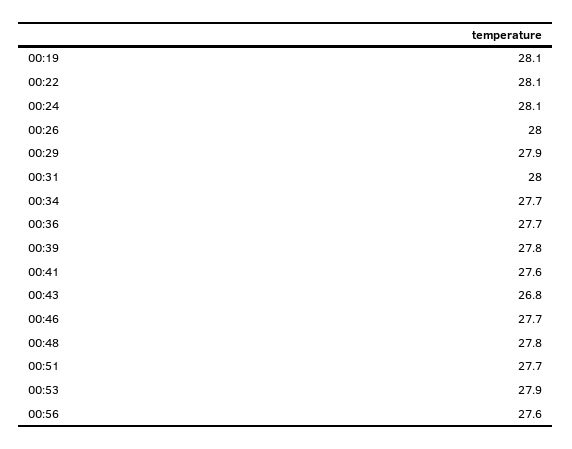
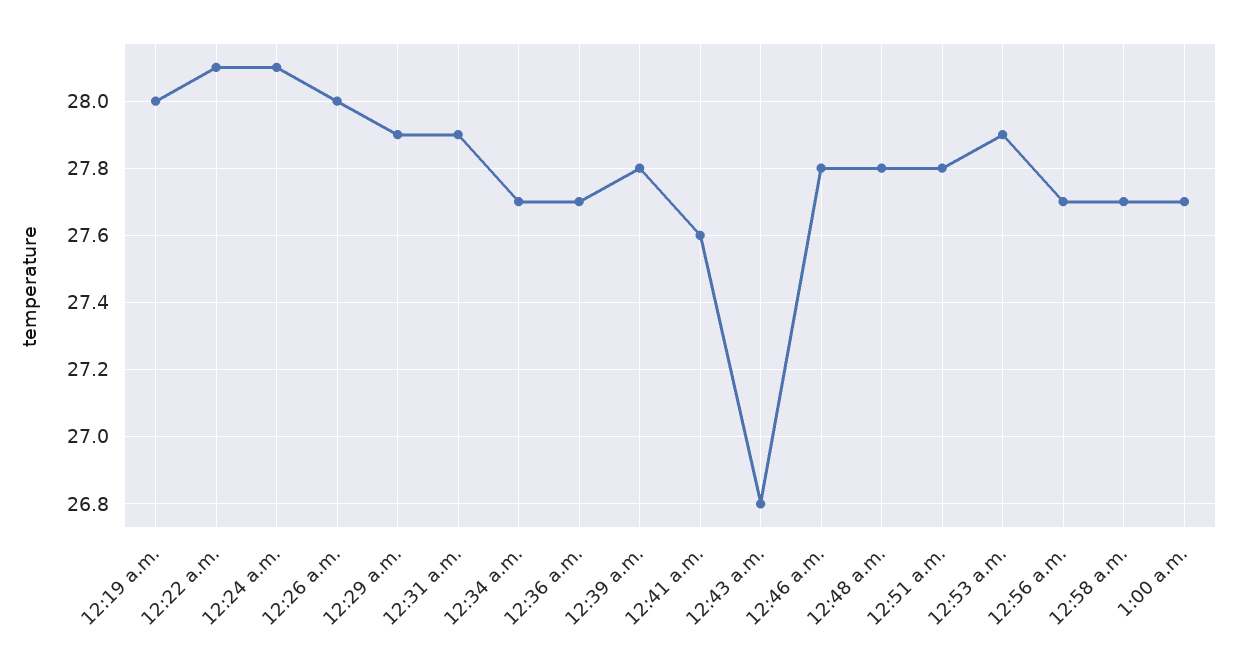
00:19: 28.1 -> 28
00:31: 28 -> 27.9
00:46: 27.7 -> 27.8
00:51: 27.7 -> 27.8
00:56: 27.6 -> 27.7
12:58 a.m.: none -> 27.7
1:00 a.m.: none -> 27.7

